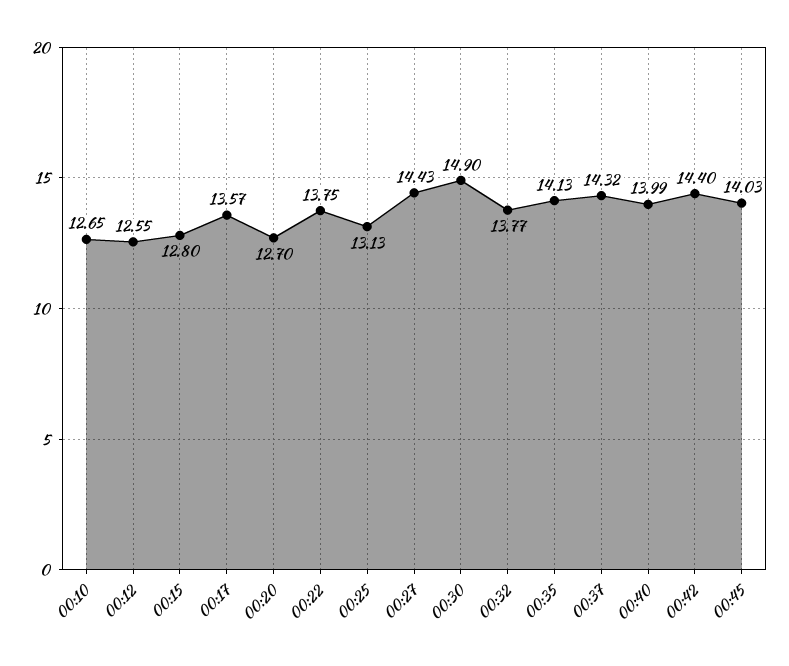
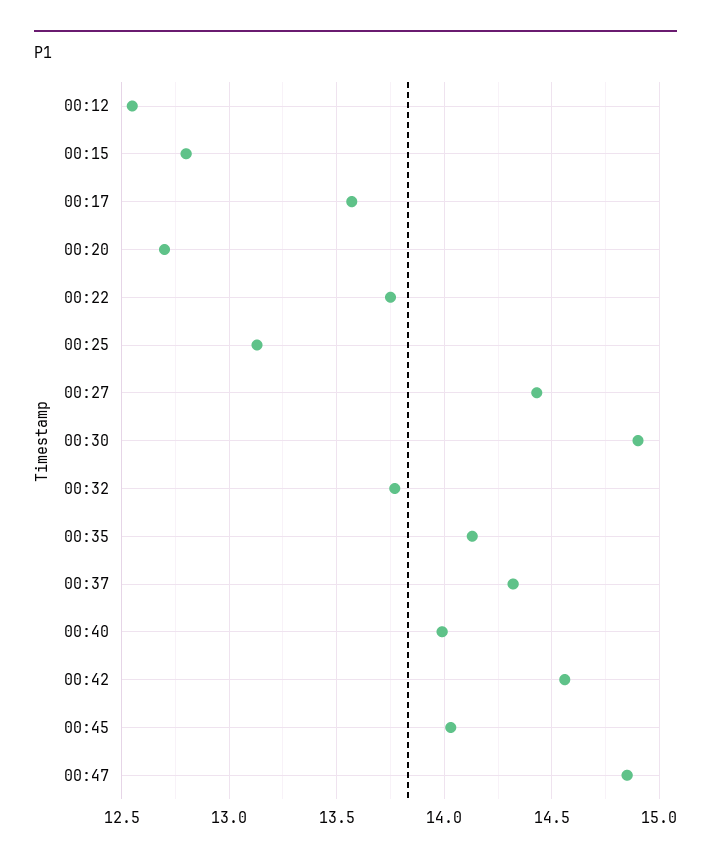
00:10: 12.65 -> none
00:42: 14.4 -> 14.55
00:47: none -> 14.85

